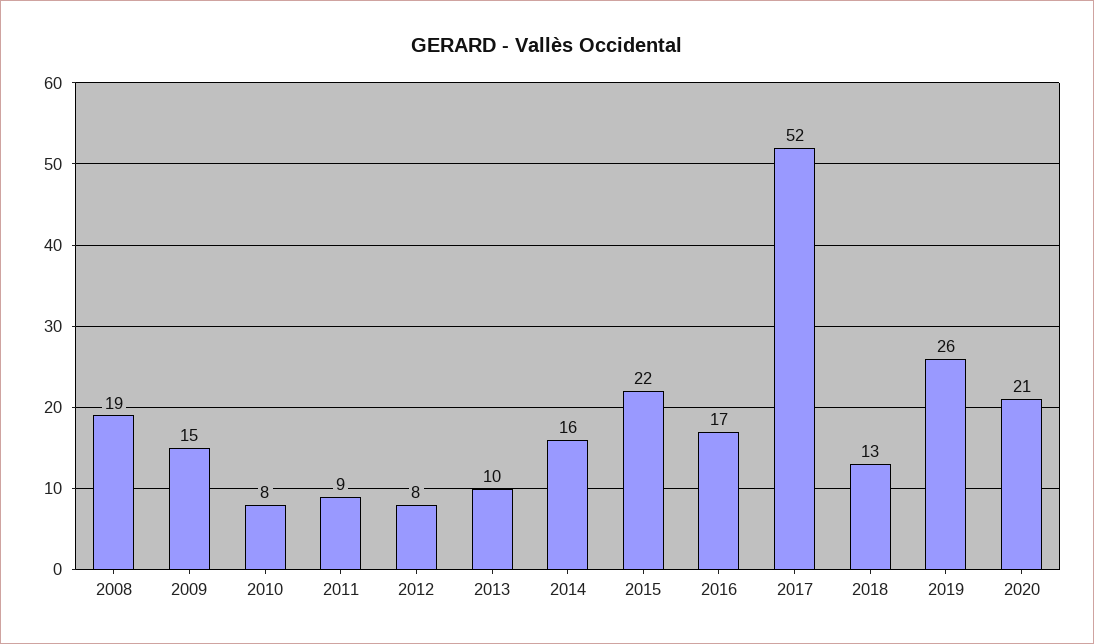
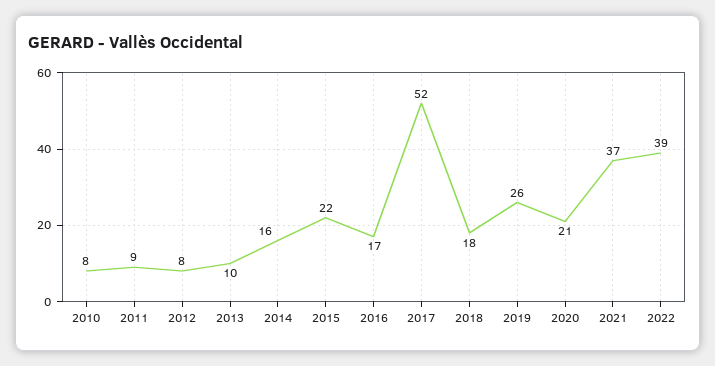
2008: 19 -> none
2009: 15 -> none
2018: 13 -> 18
2021: none -> 37
2022: none -> 39

